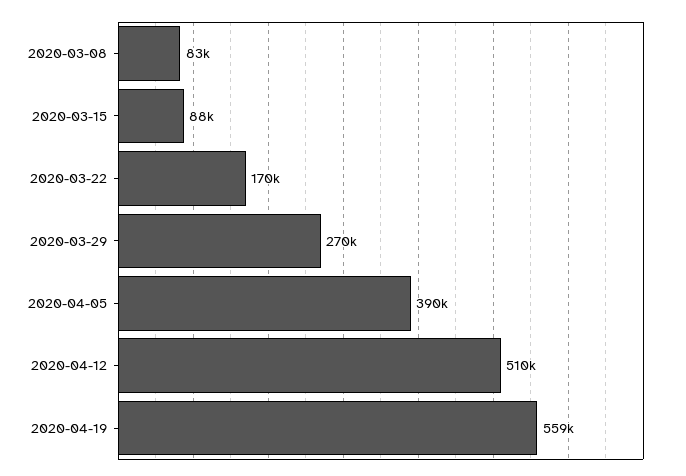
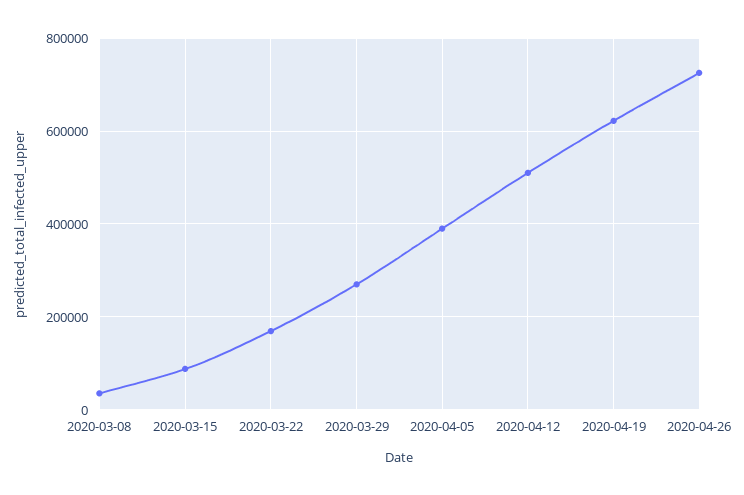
2020-03-08: 83000 -> 40000
2020-04-19: 559000 -> 620000
2020-04-26: none -> 720000

